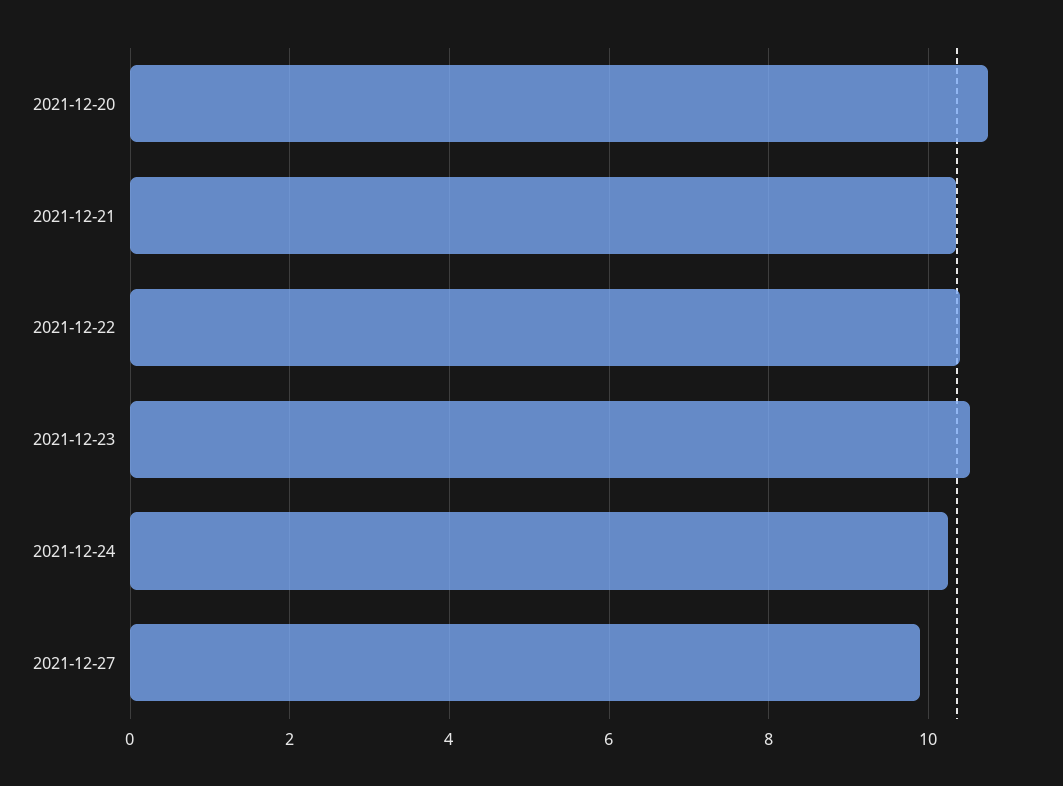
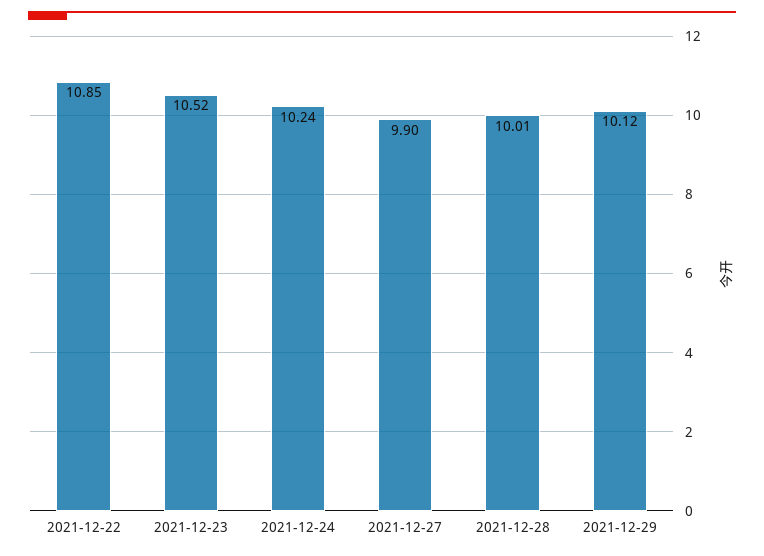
2021-12-20: 10.8 -> none
2021-12-21: 10.4 -> none
2021-12-22: 10.4 -> 10.85
2021-12-28: none -> 10.01
2021-12-29: none -> 10.12

